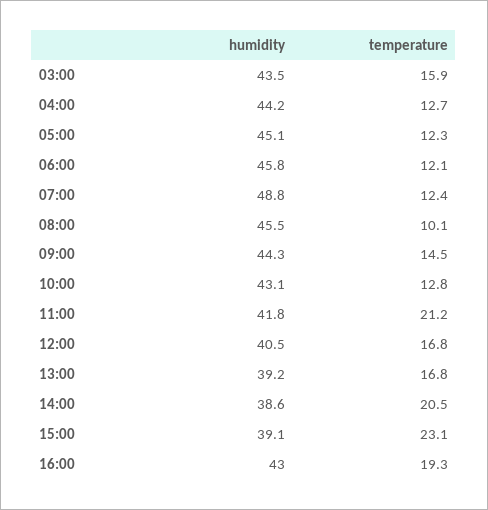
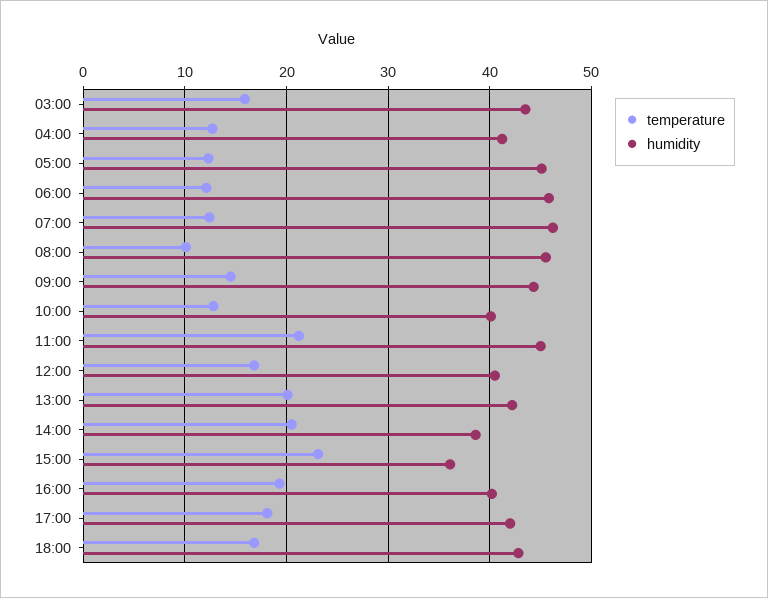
humidity, 04:00: 44.2 -> 41
humidity, 07:00: 48.8 -> 46
humidity, 10:00: 43.1 -> 40
humidity, 11:00: 41.8 -> 45
humidity, 13:00: 39.2 -> 42
temperature, 13:00: 16.8 -> 20
humidity, 15:00: 39.1 -> 36
humidity, 16:00: 43 -> 40
temperature, 17:00: none -> 18
humidity, 17:00: none -> 42
temperature, 18:00: none -> 17
humidity, 18:00: none -> 43

